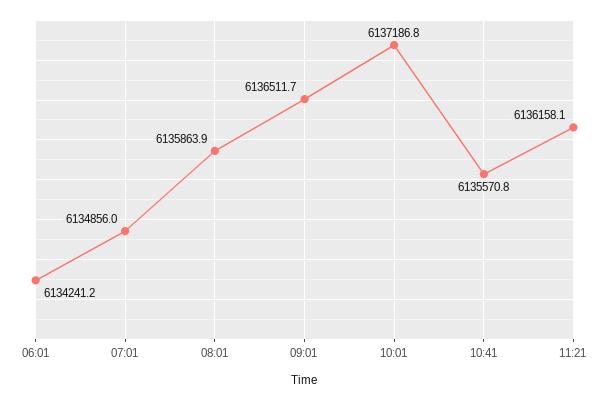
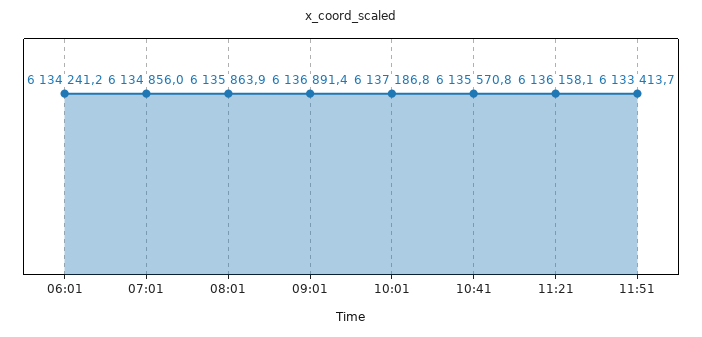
09:01: 6136511.7 -> 6136891.4
11:51: none -> 6133413.7

